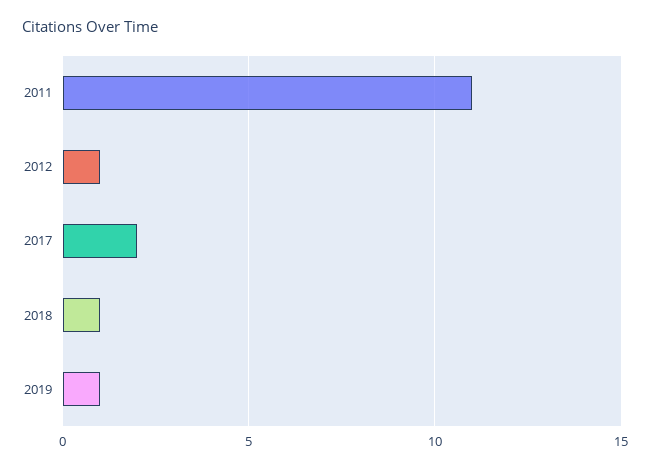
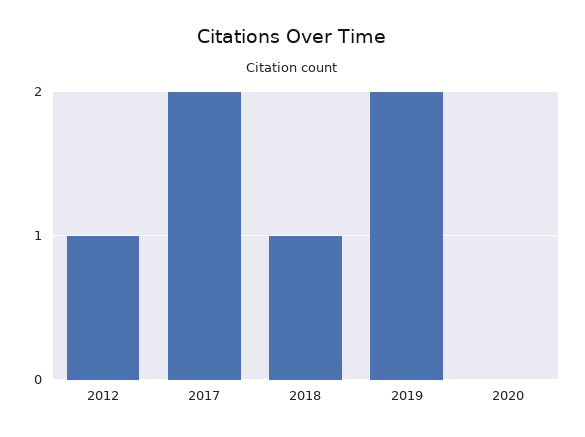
2011: 11 -> none
2019: 1 -> 2
2020: none -> 0

